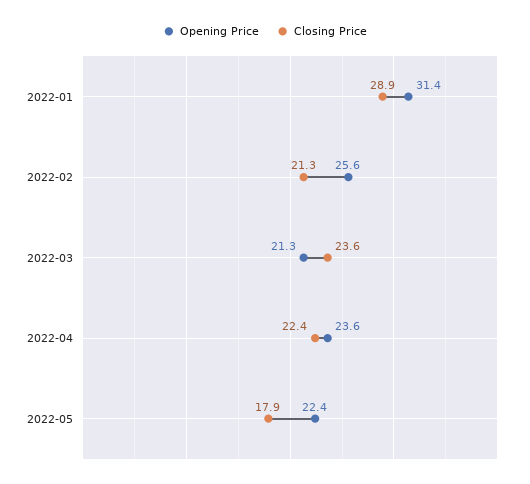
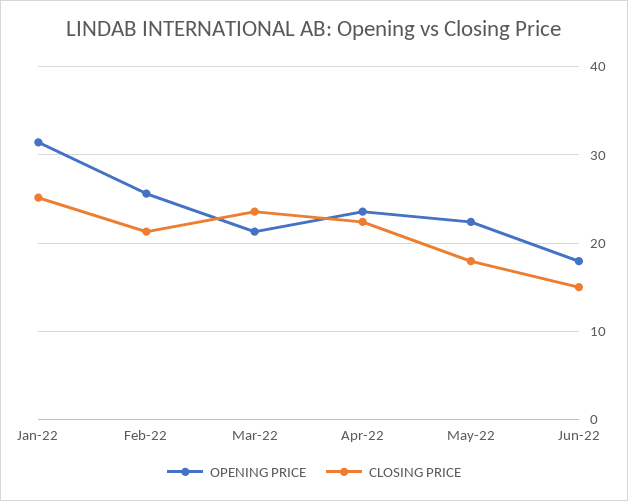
Closing Price, 2022-01: 28.9 -> 25
Opening Price, Jun-22: none -> 18
Closing Price, Jun-22: none -> 15

